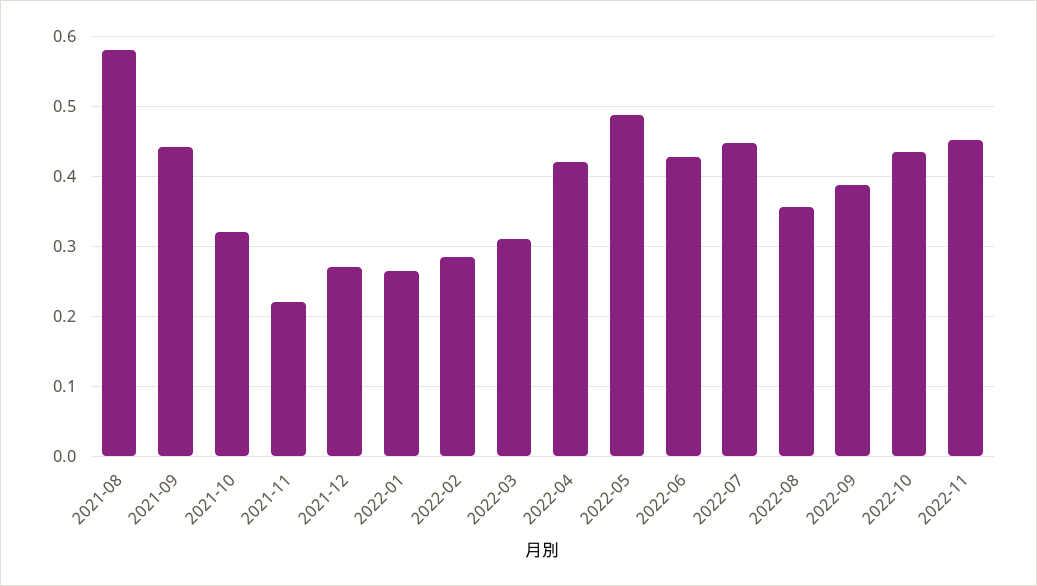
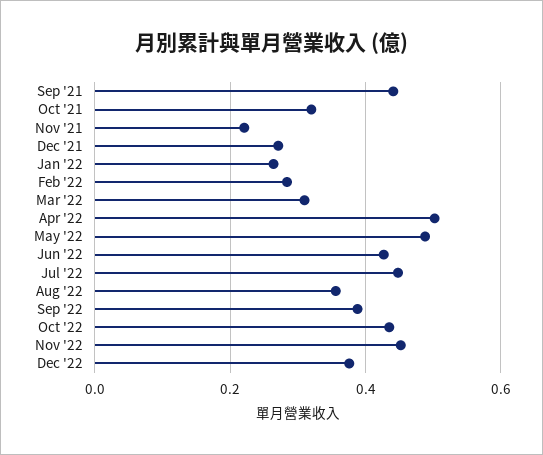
2021-08: 0.58 -> none
2022-04: 0.42 -> 0.5
Dec '22: none -> 0.38

